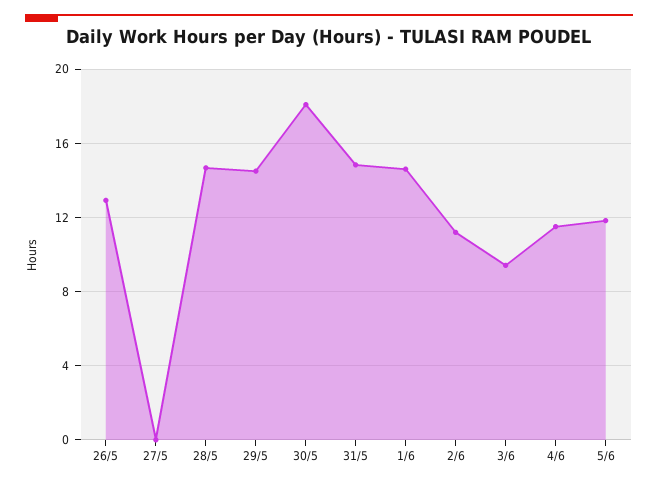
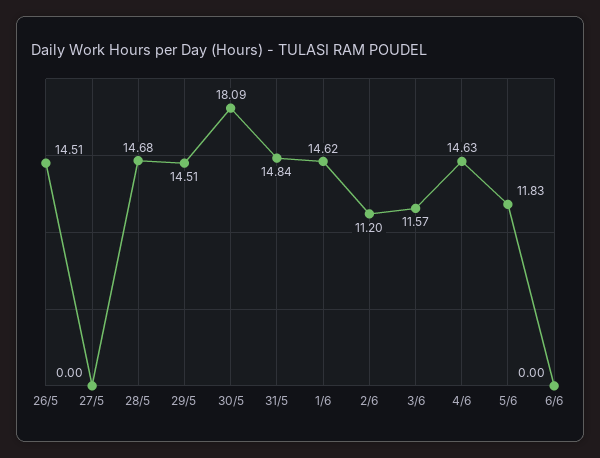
26/5: 13 -> 14.51
3/6: 9.5 -> 11.57
4/6: 11.5 -> 14.63
6/6: none -> 0

